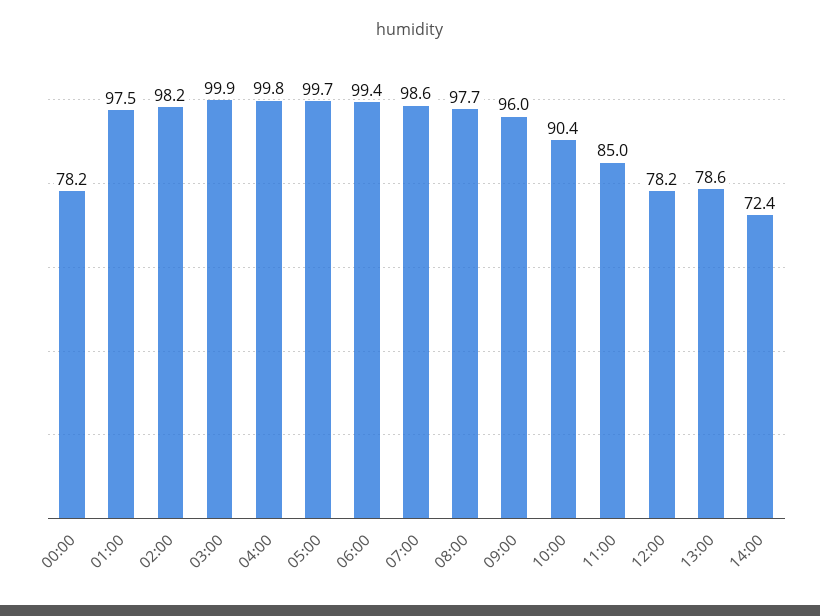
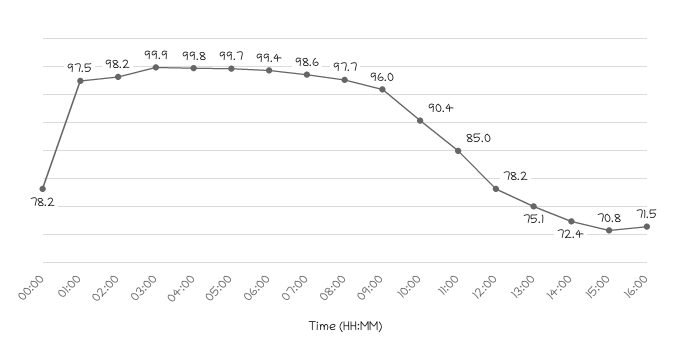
13:00: 78.6 -> 75.1
15:00: none -> 70.8
16:00: none -> 71.5

